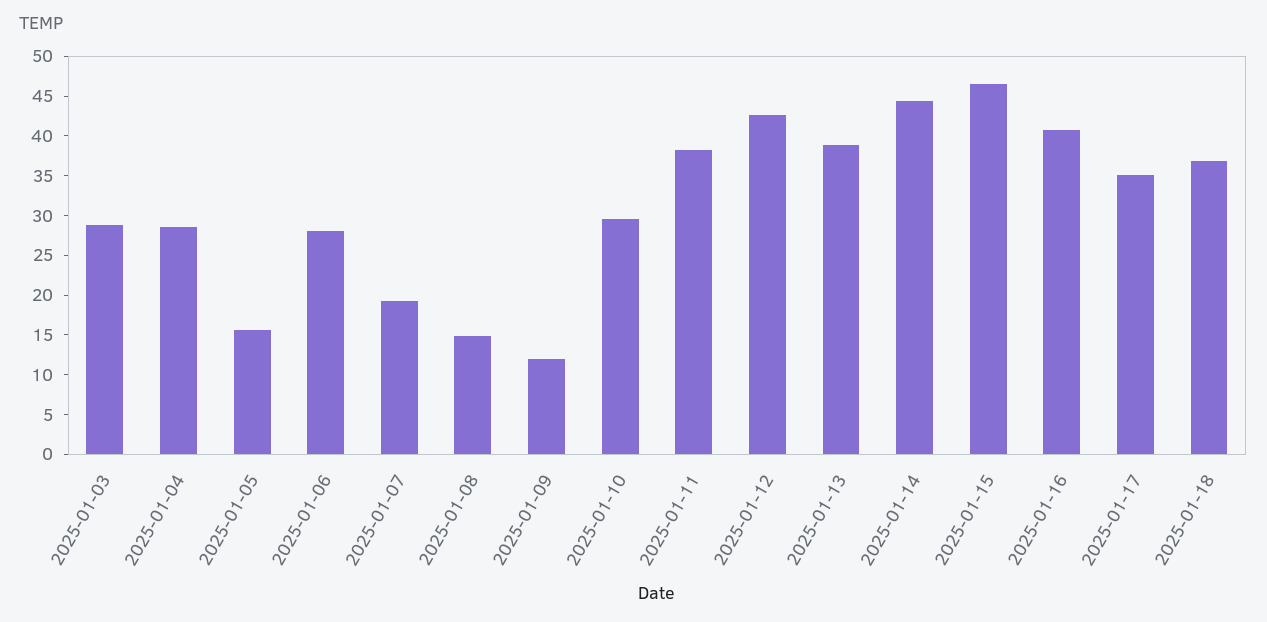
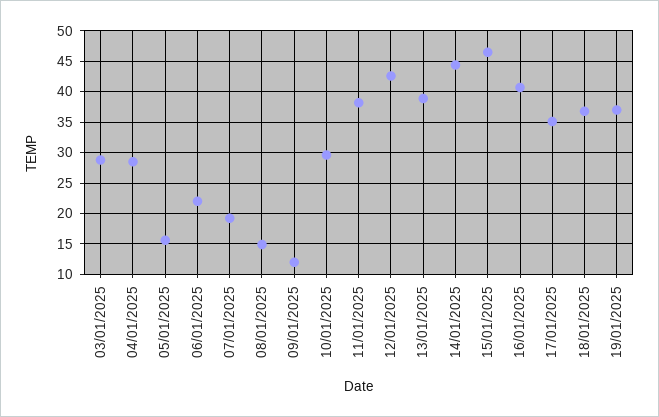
2025-01-06: 27.5 -> 22
19/01/2025: none -> 37

